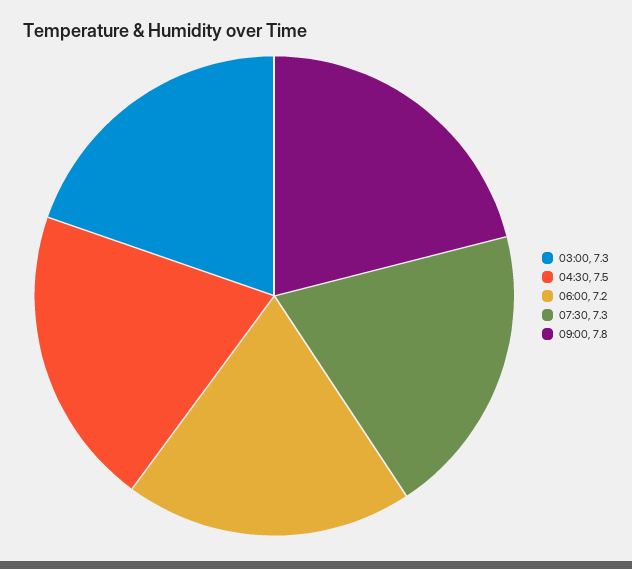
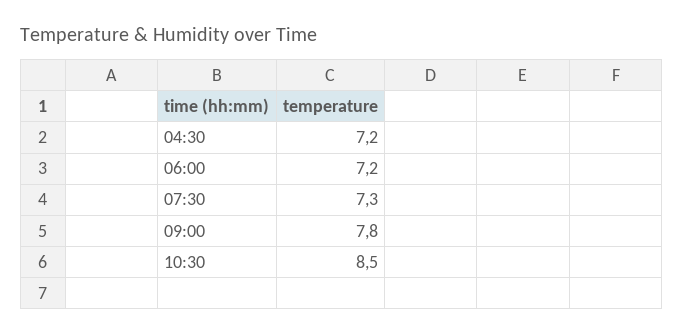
03:00: 7.3 -> none
04:30: 7.5 -> 7.2
10:30: none -> 8.5

